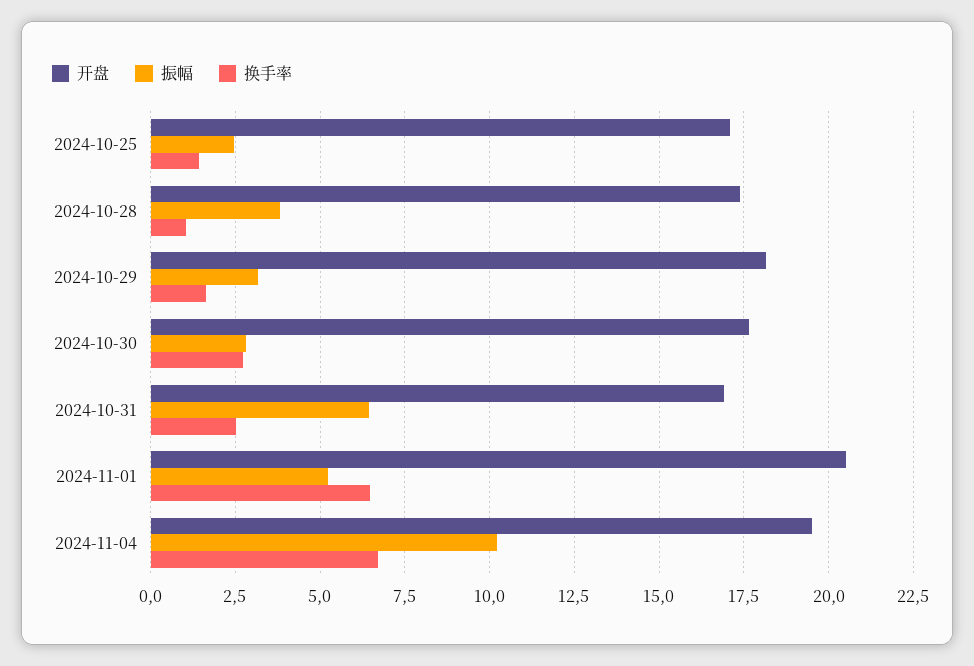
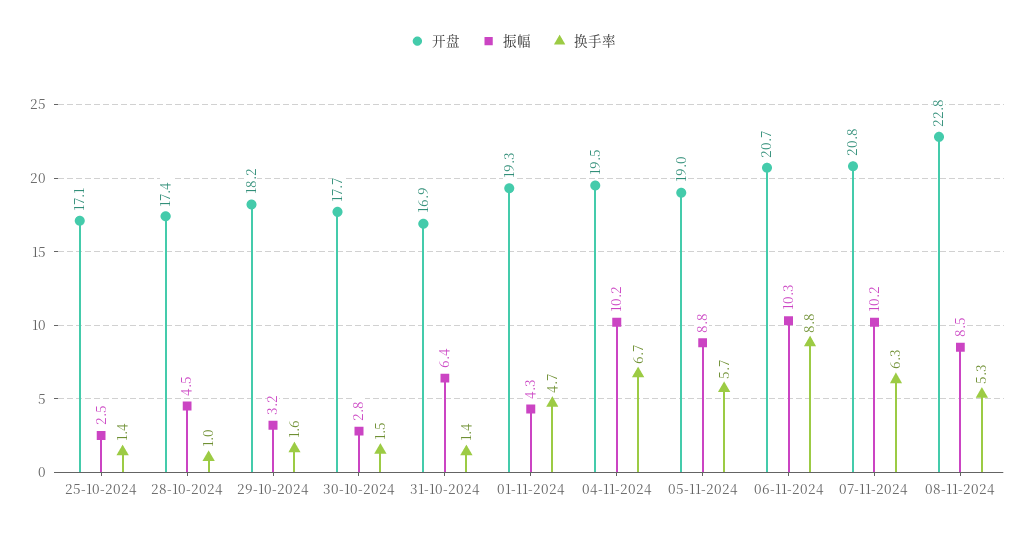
振幅, 2024-10-28: 3.75 -> 4.5
换手率, 2024-10-30: 2.75 -> 1.5
换手率, 2024-10-31: 2.5 -> 1.4
开盘, 2024-11-01: 20.5 -> 19.3
振幅, 2024-11-01: 5.25 -> 4.3
换手率, 2024-11-01: 6.5 -> 4.7
开盘, 05-11-2024: none -> 19
振幅, 05-11-2024: none -> 8.8
换手率, 05-11-2024: none -> 5.7
开盘, 06-11-2024: none -> 20.7
振幅, 06-11-2024: none -> 10.3
换手率, 06-11-2024: none -> 8.8
开盘, 07-11-2024: none -> 20.8
振幅, 07-11-2024: none -> 10.2
换手率, 07-11-2024: none -> 6.3
开盘, 08-11-2024: none -> 22.8
振幅, 08-11-2024: none -> 8.5
换手率, 08-11-2024: none -> 5.3

